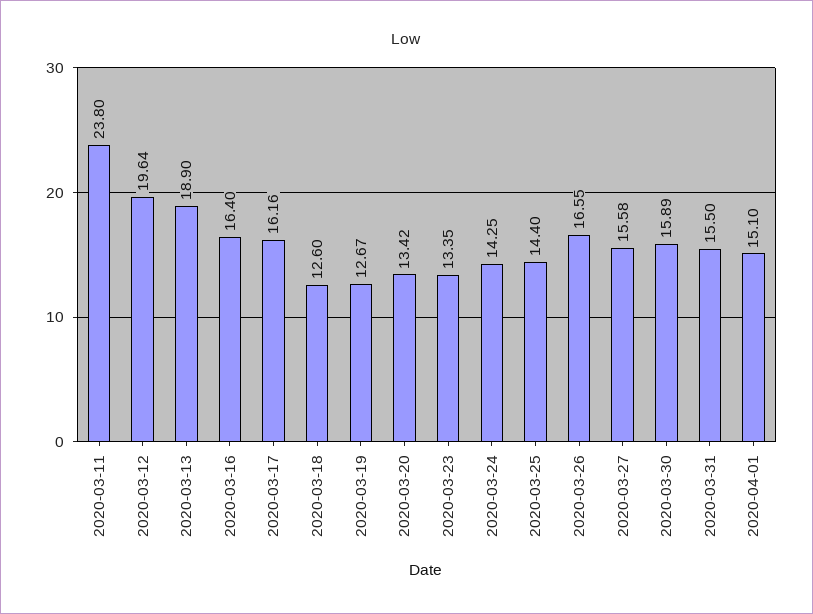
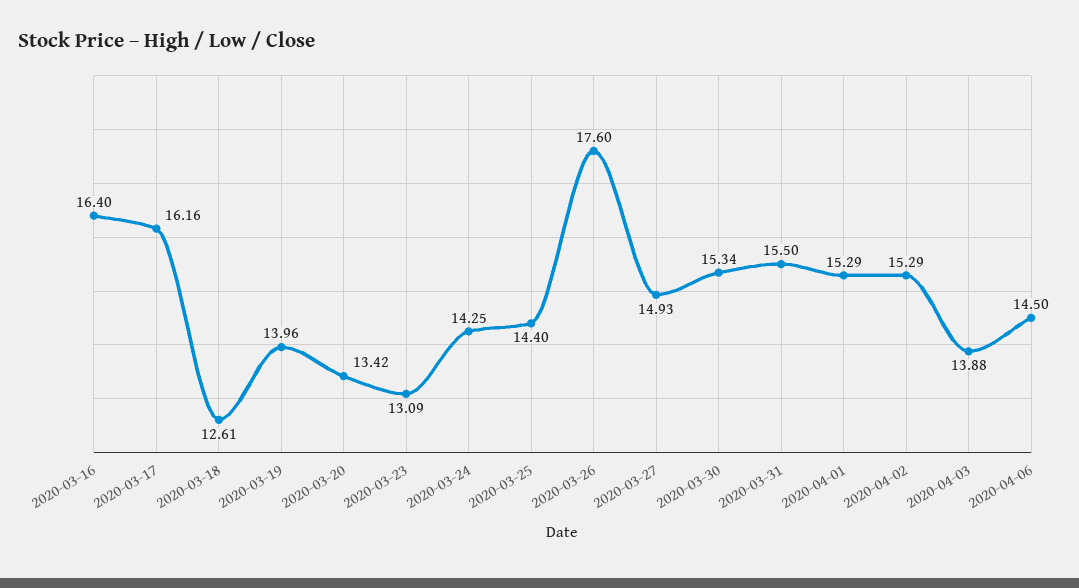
2020-03-11: 23.8 -> none
2020-03-12: 19.64 -> none
2020-03-13: 18.9 -> none
2020-03-18: 12.6 -> 12.61
2020-03-19: 12.67 -> 13.96
2020-03-23: 13.35 -> 13.09
2020-03-26: 16.55 -> 17.6
2020-03-27: 15.58 -> 14.93
2020-03-30: 15.89 -> 15.34
2020-04-01: 15.1 -> 15.29
2020-04-02: none -> 15.29
2020-04-03: none -> 13.88
2020-04-06: none -> 14.5

